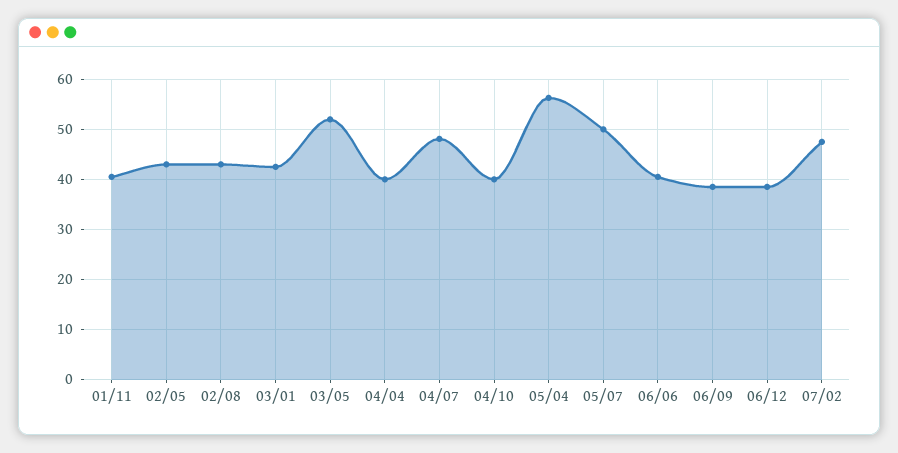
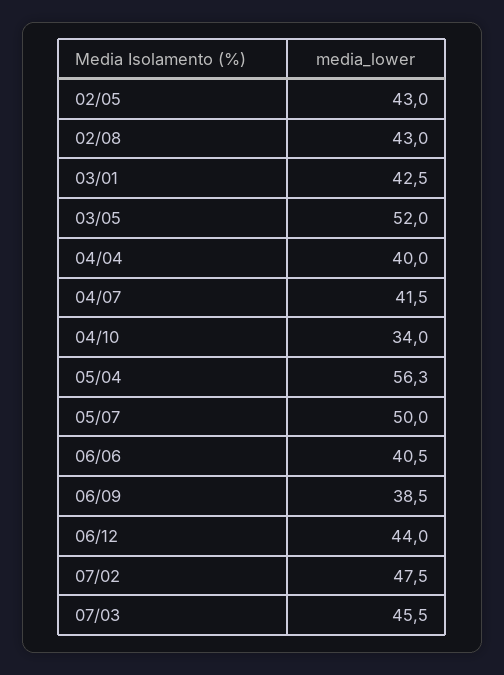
01/11: 40 -> none
04/07: 48 -> 41.5
04/10: 40 -> 34
06/12: 38 -> 44
07/03: none -> 45.5

